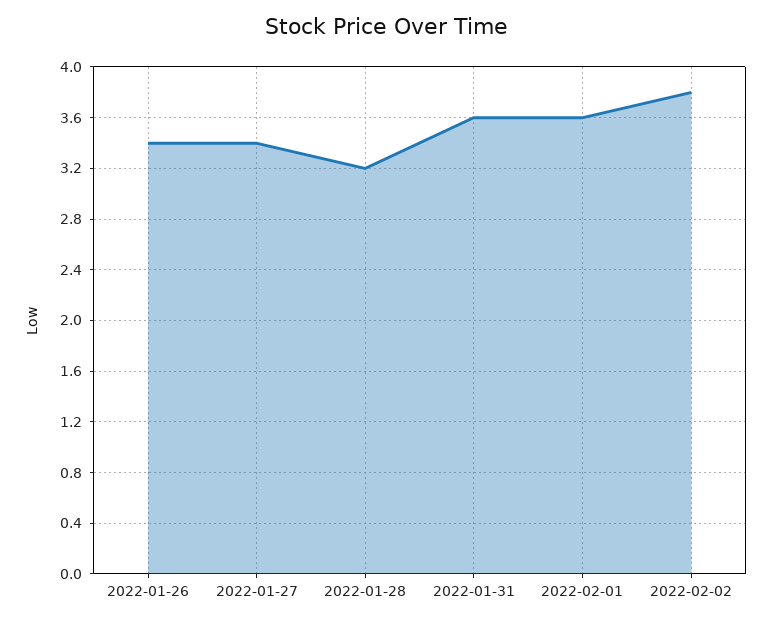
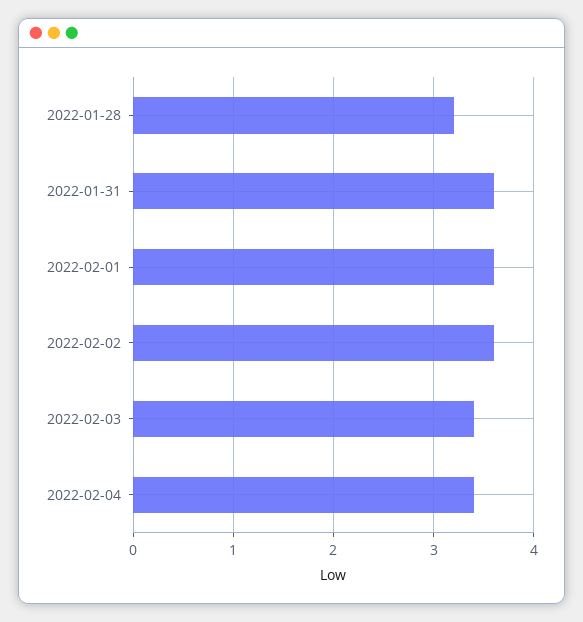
2022-01-26: 3.4 -> none
2022-01-27: 3.4 -> none
2022-02-02: 3.8 -> 3.6
2022-02-03: none -> 3.4
2022-02-04: none -> 3.4

